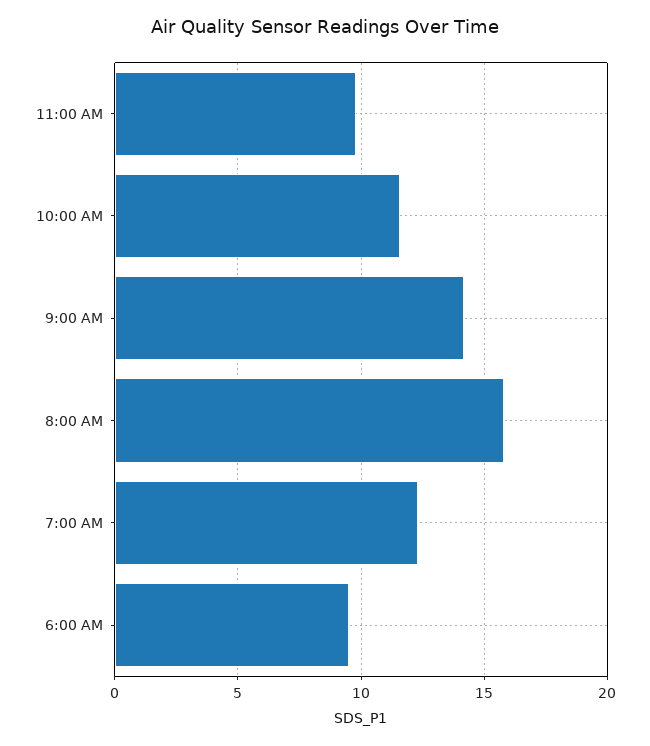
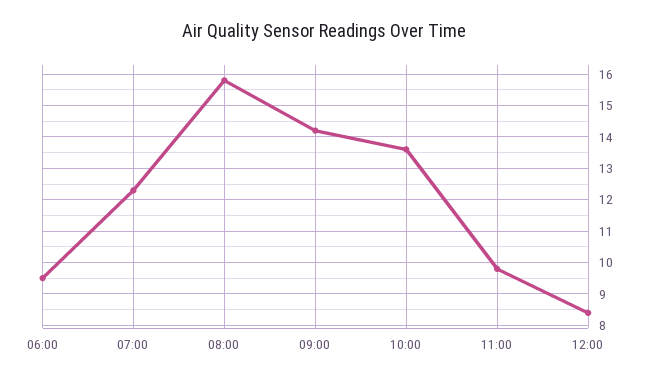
10:00 AM: 11.5 -> 13.5
12:00: none -> 8.5

